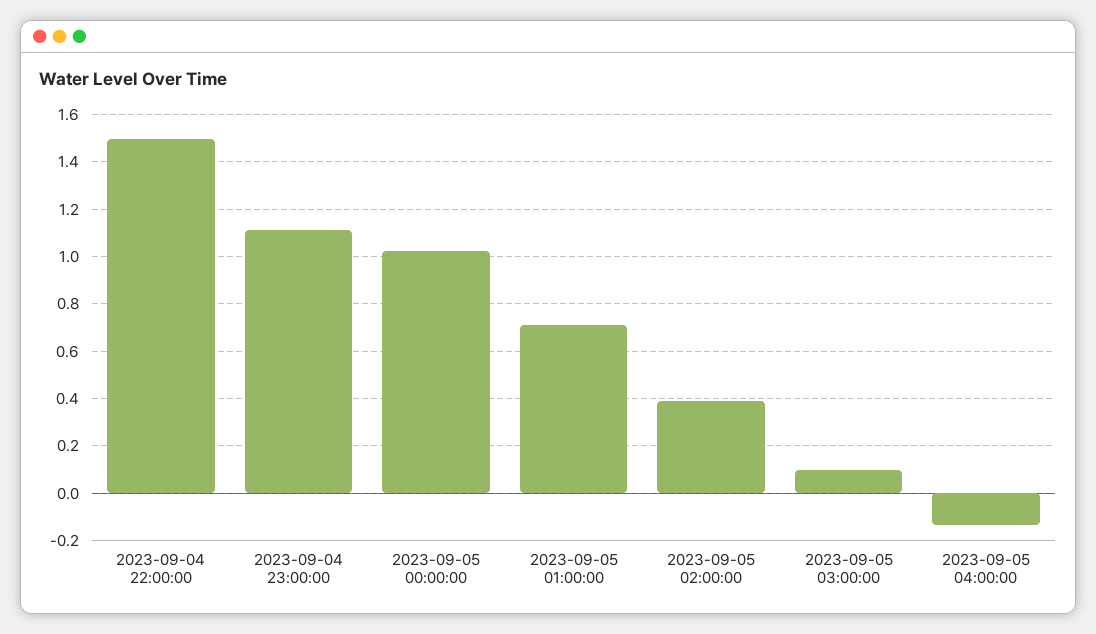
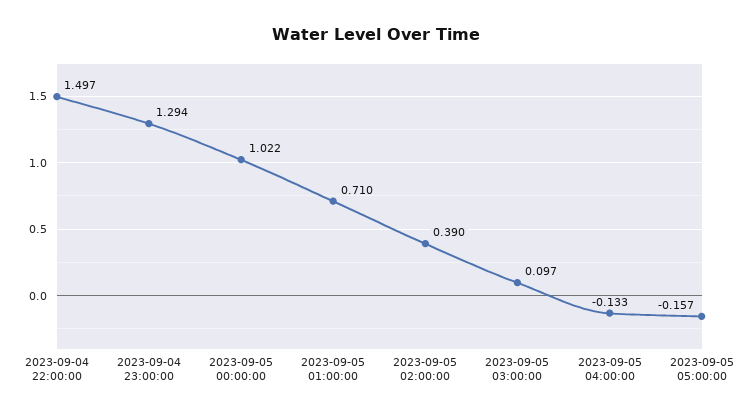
2023-09-04 23:00:00: 1.1 -> 1.294
2023-09-05 05:00:00: none -> -0.157

